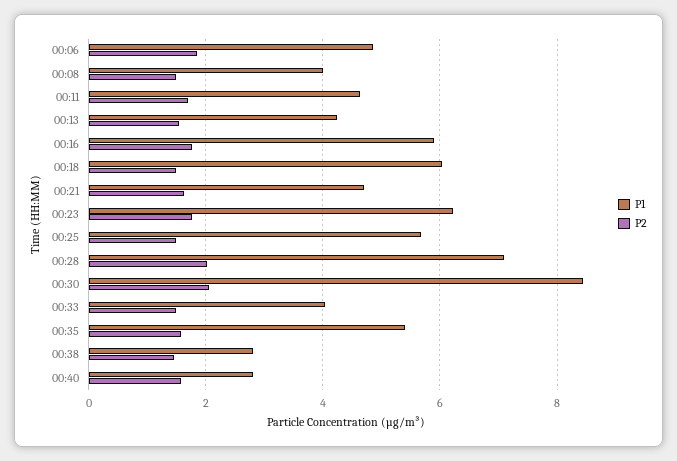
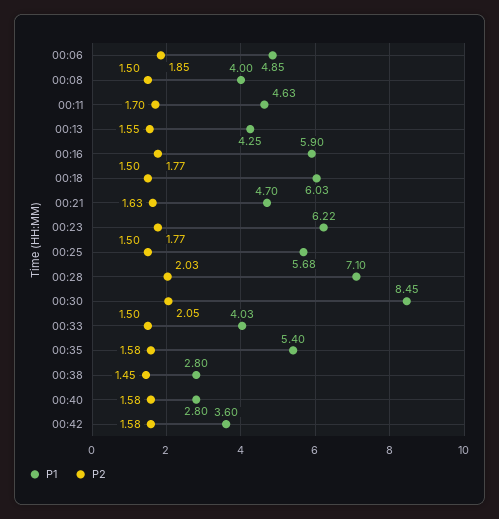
P1, 00:42: none -> 3.6
P2, 00:42: none -> 1.58

